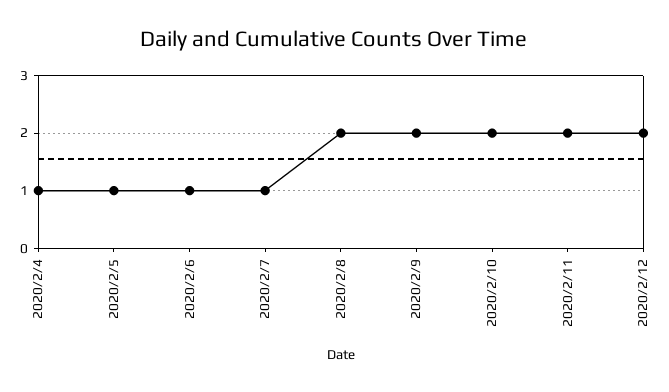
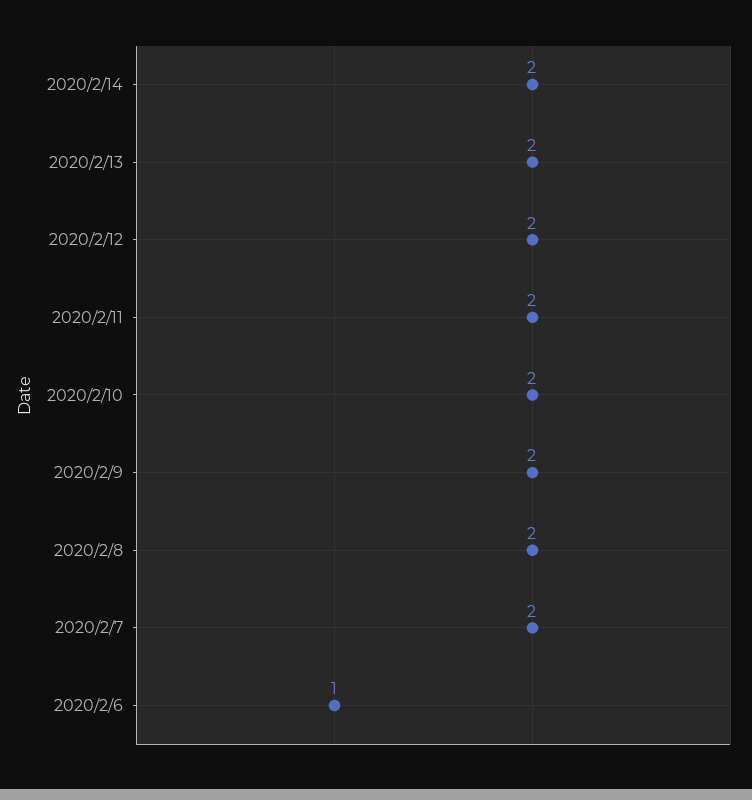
2020/2/4: 1 -> none
2020/2/5: 1 -> none
2020/2/7: 1 -> 2
2020/2/14: none -> 2
2020/2/13: none -> 2

